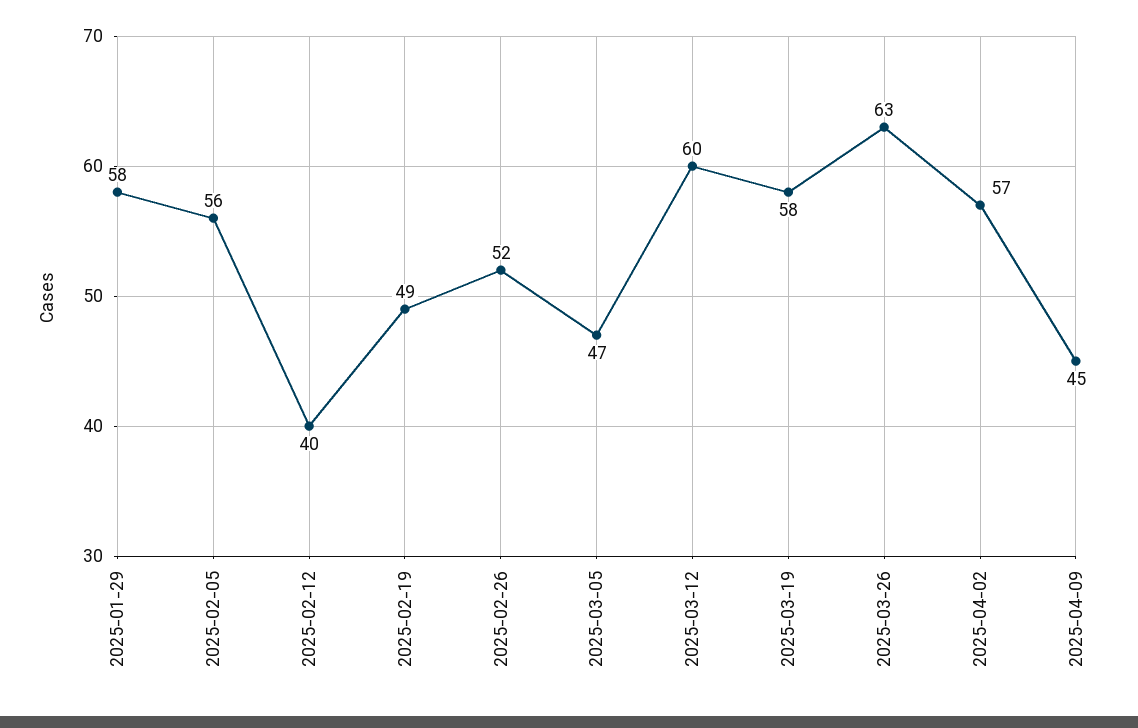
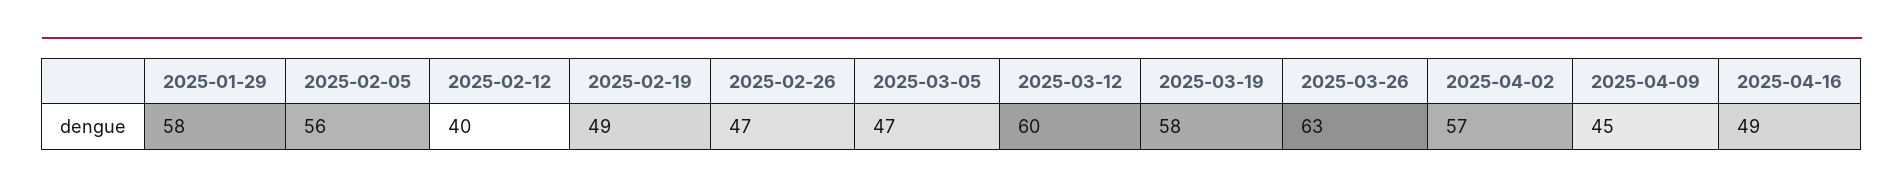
2025-02-26: 52 -> 47
2025-04-16: none -> 49

